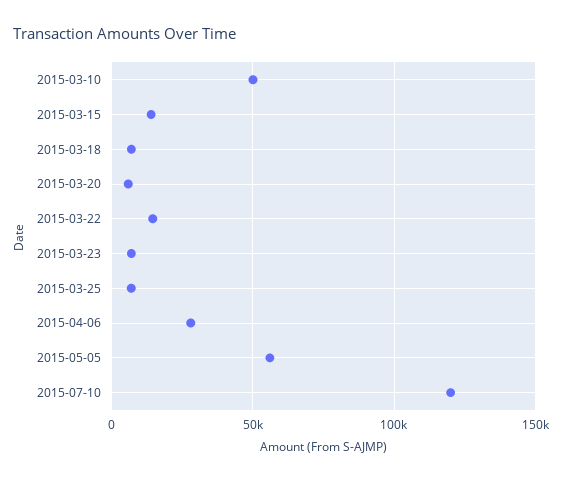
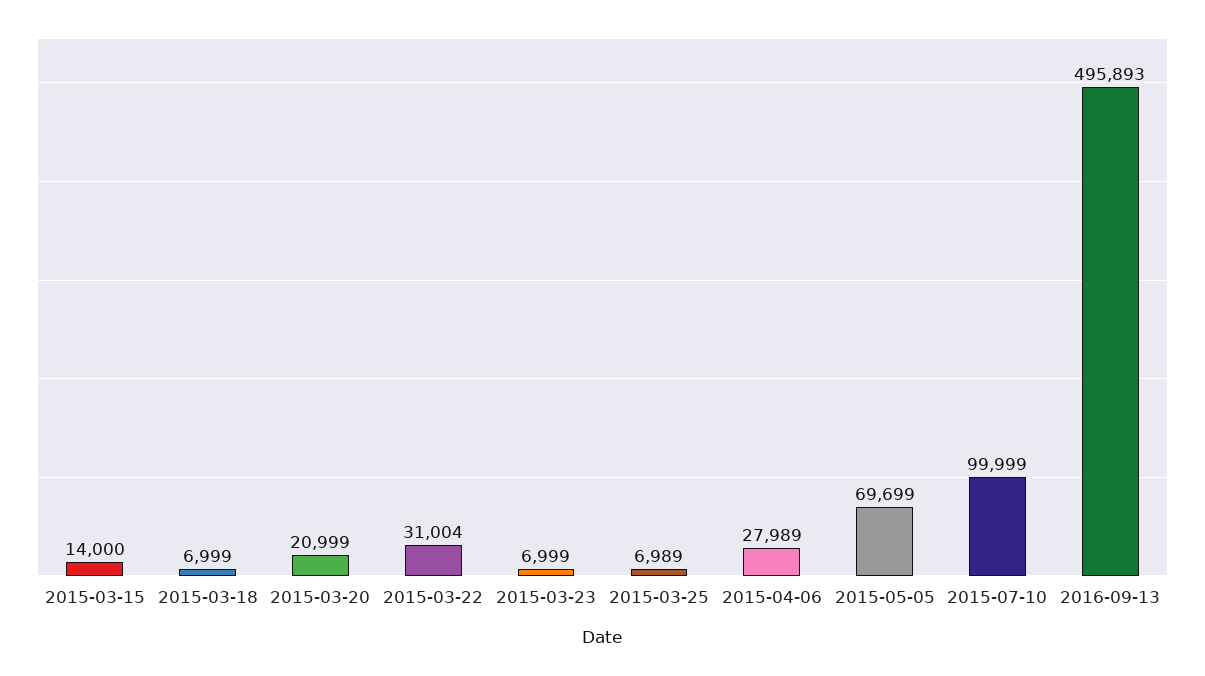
2015-03-10: 50000 -> none
2015-03-20: 5000 -> 20999
2015-03-22: 15000 -> 31004
2015-05-05: 55000 -> 69699
2015-07-10: 120000 -> 99999
2016-09-13: none -> 495893

